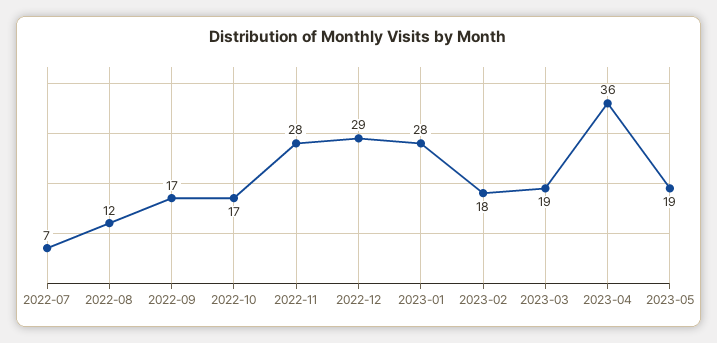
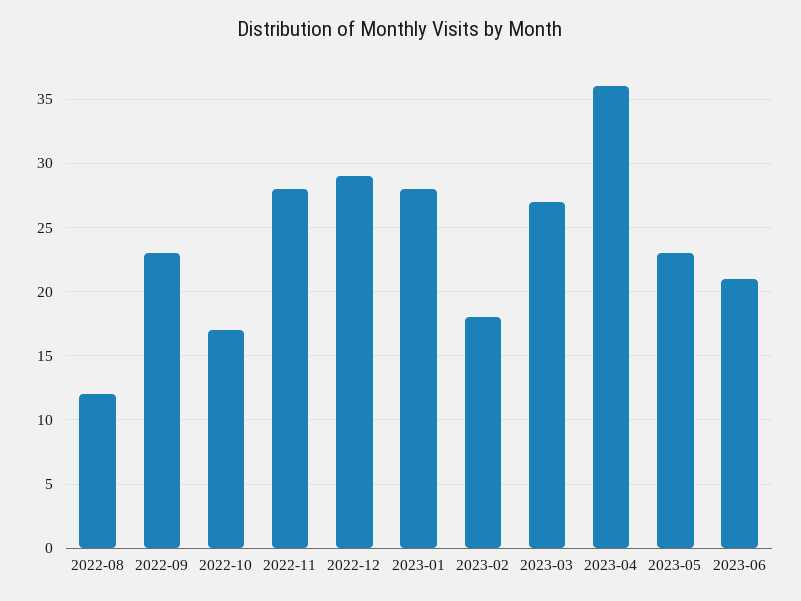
2022-07: 7 -> none
2022-09: 17 -> 23
2023-03: 19 -> 27
2023-05: 19 -> 23
2023-06: none -> 21

